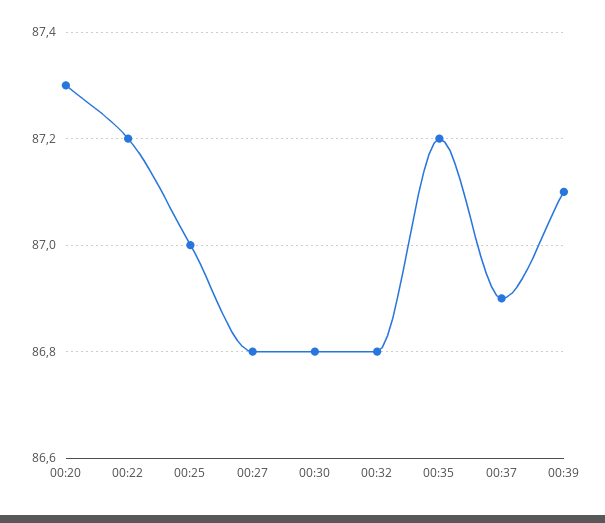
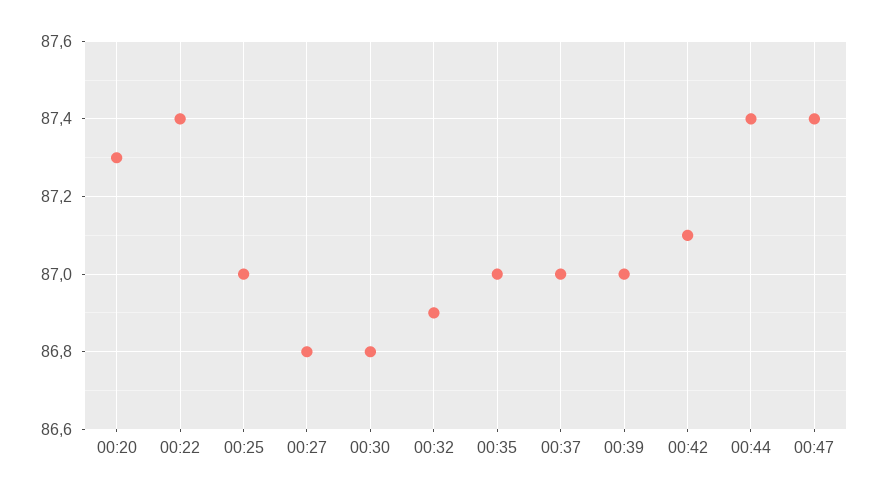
00:22: 87.2 -> 87.4
00:32: 86.8 -> 86.9
00:35: 87.2 -> 87
00:37: 86.9 -> 87
00:39: 87.1 -> 87
00:42: none -> 87.1
00:44: none -> 87.4
00:47: none -> 87.4

